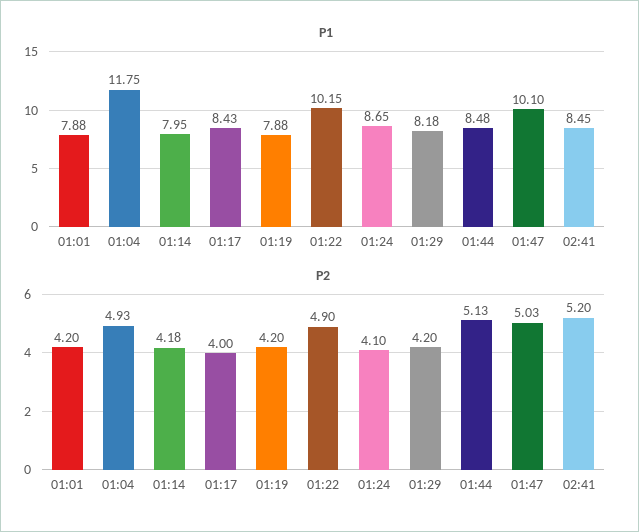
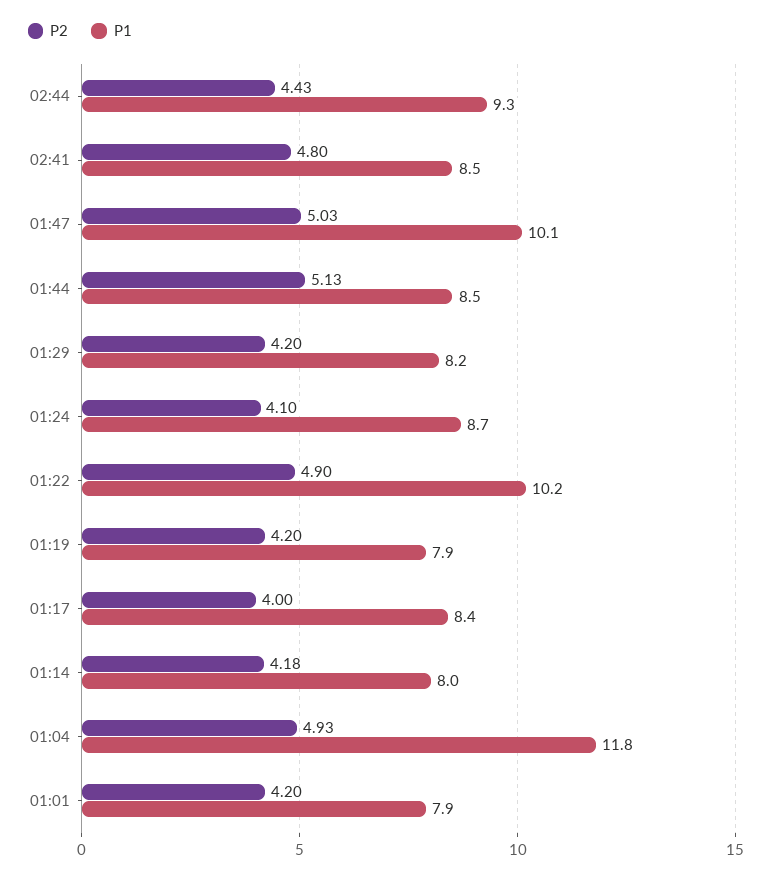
P2, 02:41: 5.2 -> 4.8
P2, 02:44: none -> 4.43
P1, 02:44: none -> 9.3

